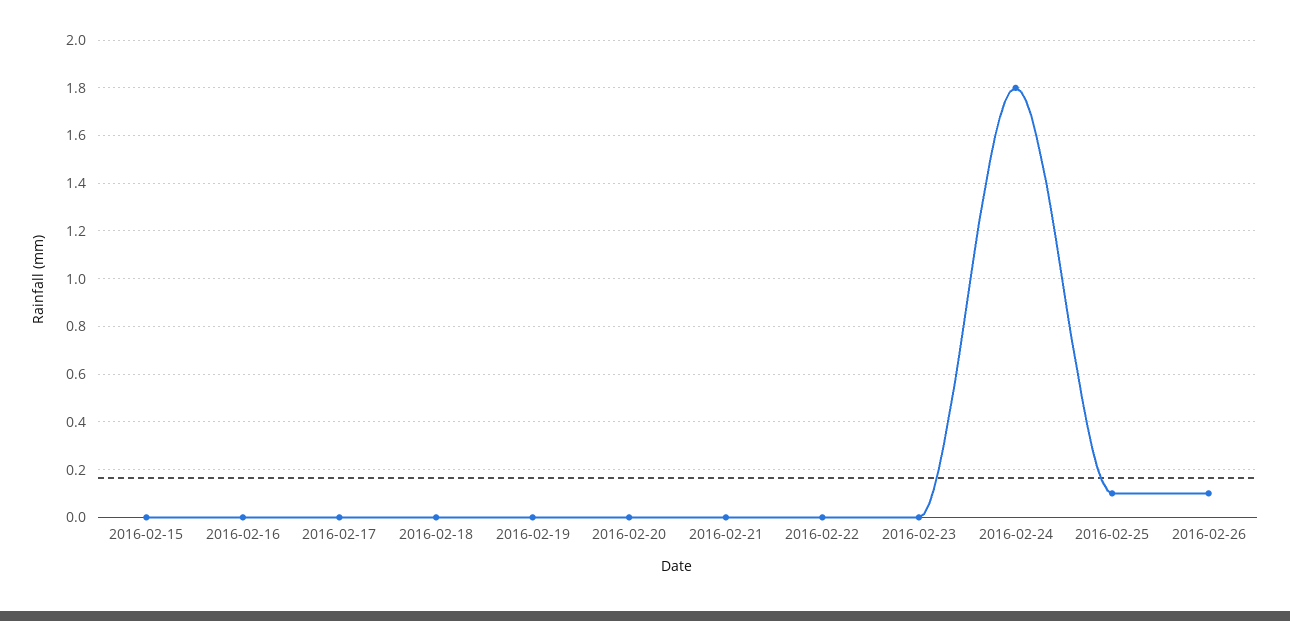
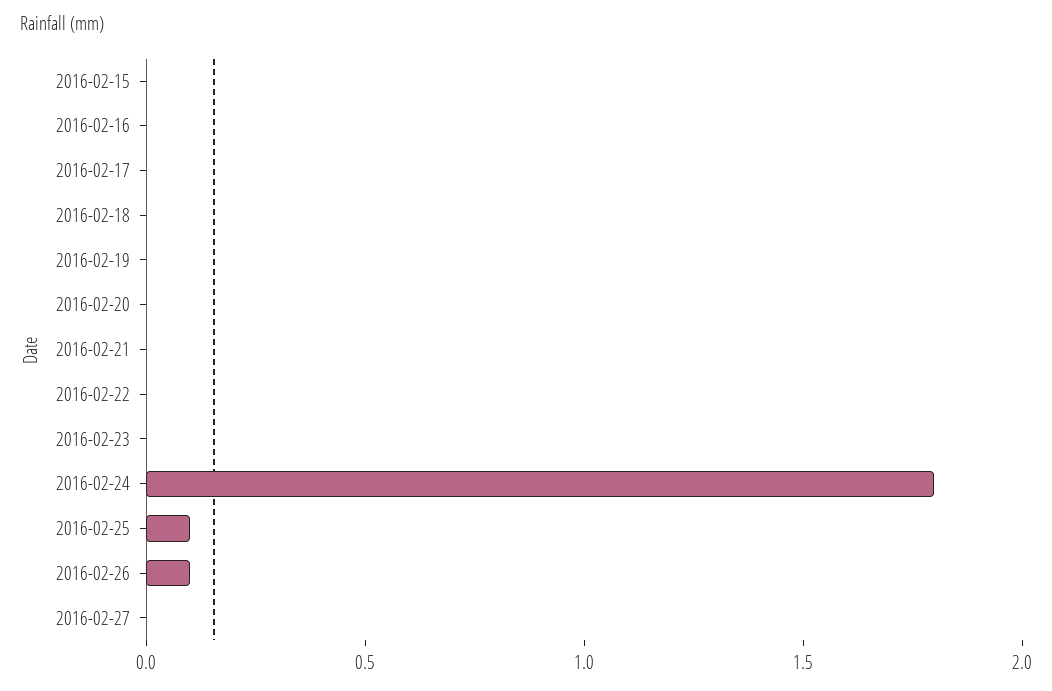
2016-02-27: none -> 0

